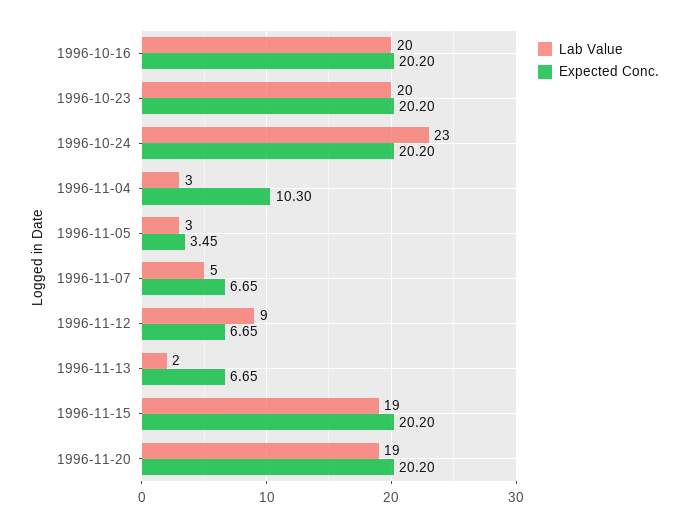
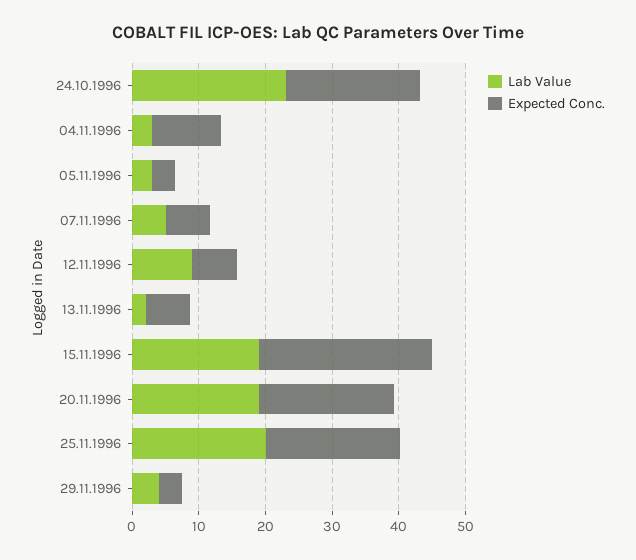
Lab Value, 1996-10-16: 20 -> none
Expected Conc., 1996-10-16: 20.2 -> none
Lab Value, 1996-10-23: 20 -> none
Expected Conc., 1996-10-23: 20.2 -> none
Expected Conc., 1996-11-15: 20.2 -> 26
Lab Value, 25.11.1996: none -> 20
Expected Conc., 25.11.1996: none -> 20
Lab Value, 29.11.1996: none -> 4
Expected Conc., 29.11.1996: none -> 4

